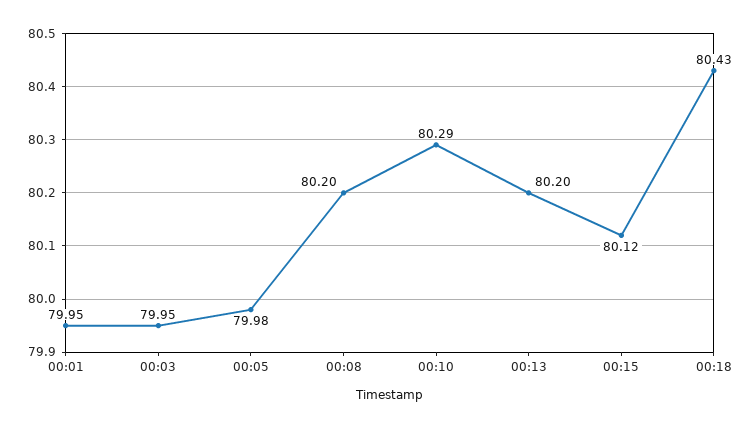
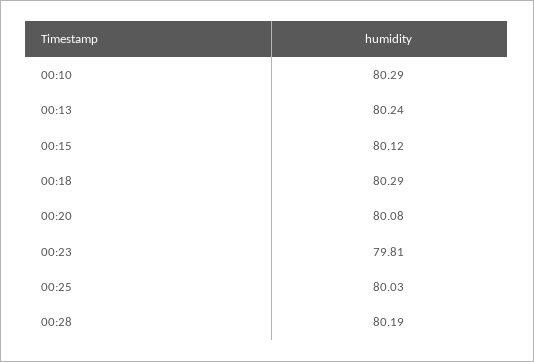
00:01: 79.95 -> none
00:03: 79.95 -> none
00:05: 79.98 -> none
00:08: 80.2 -> none
00:13: 80.2 -> 80.24
00:18: 80.43 -> 80.29
00:20: none -> 80.08
00:23: none -> 79.81
00:25: none -> 80.03
00:28: none -> 80.19

